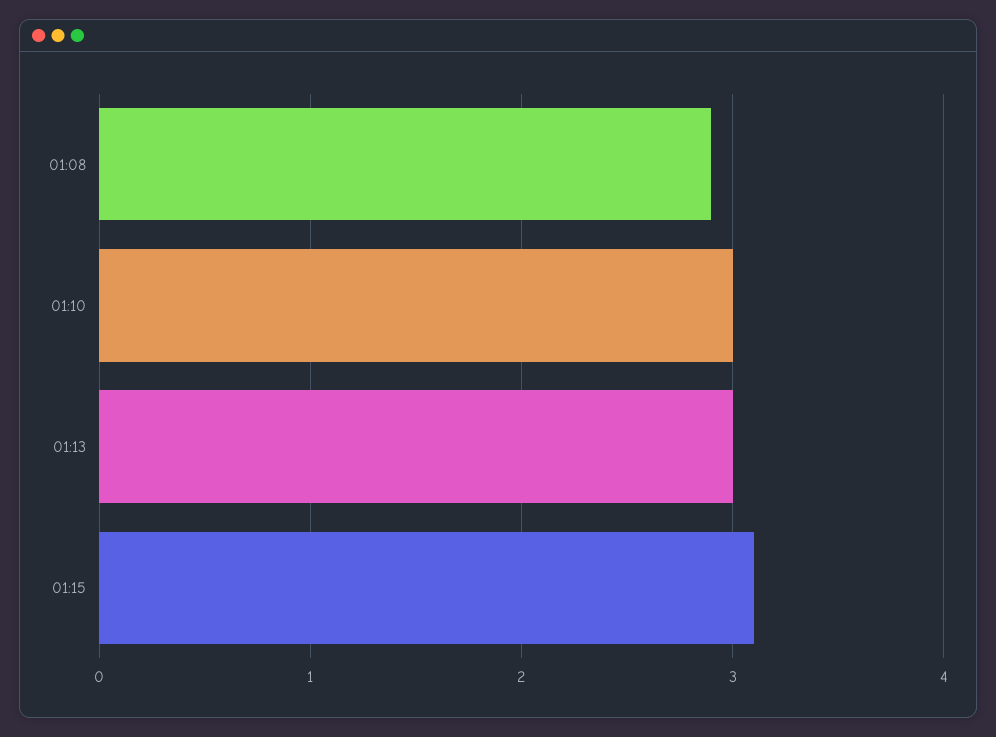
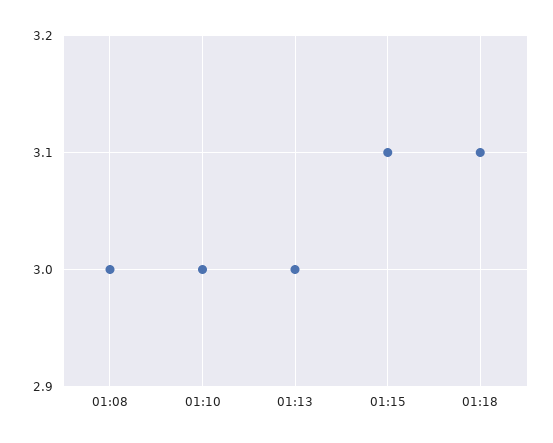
01:08: 2.9 -> 3
01:18: none -> 3.1

